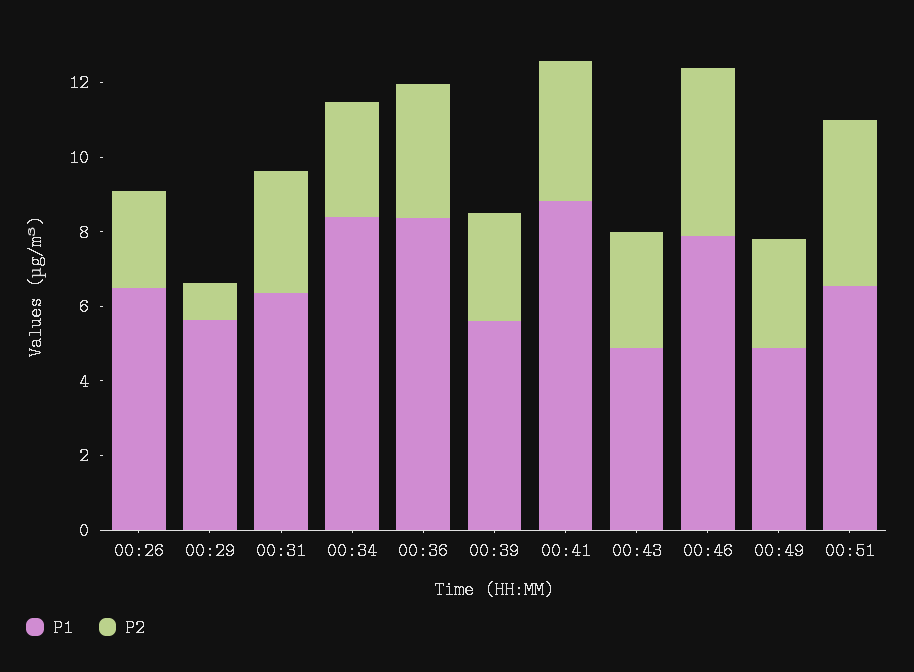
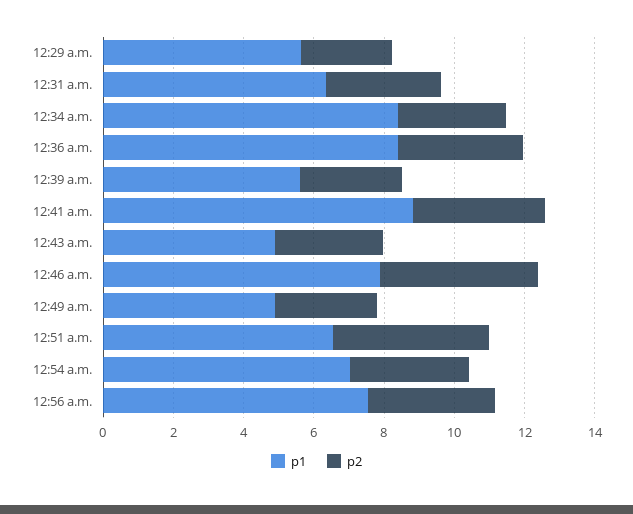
P1, 00:26: 6.5 -> none
P2, 00:26: 2.5 -> none
P2, 00:29: 1 -> 2.5
P1, 12:54 a.m.: none -> 7
P2, 12:54 a.m.: none -> 3.5
P1, 12:56 a.m.: none -> 7.5
P2, 12:56 a.m.: none -> 3.5

